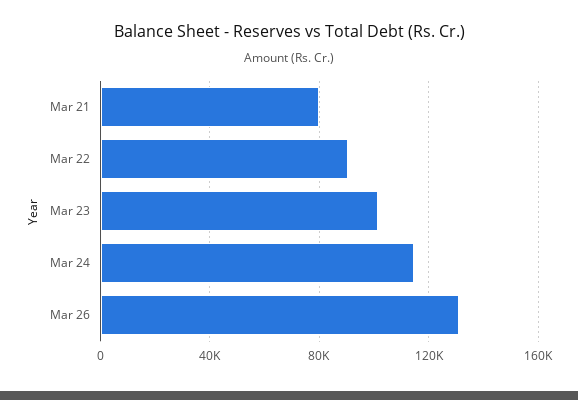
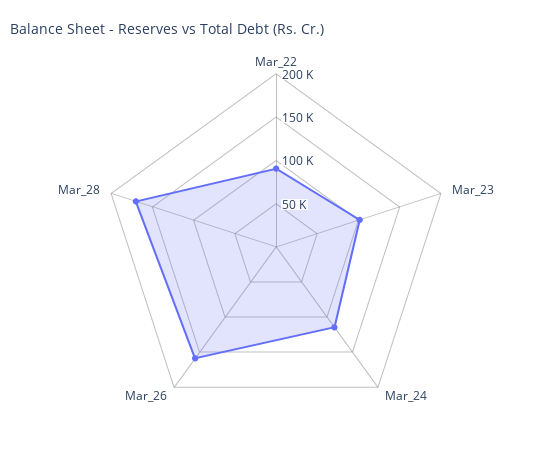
Mar 21: 80000 -> none
Mar 26: 130000 -> 160000
Mar_28: none -> 170000

